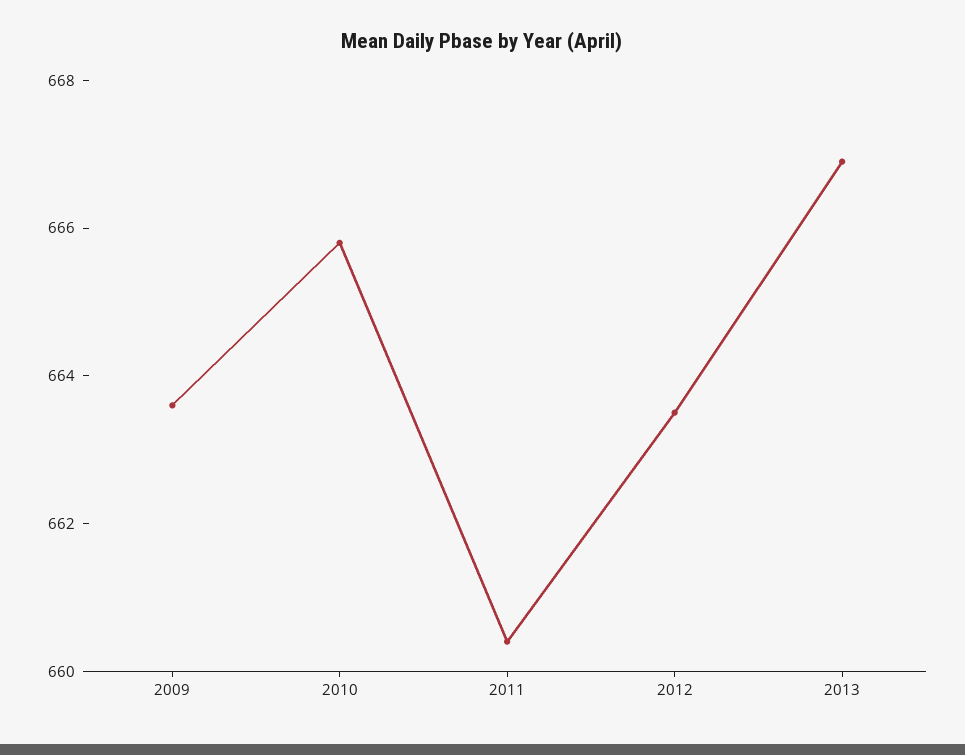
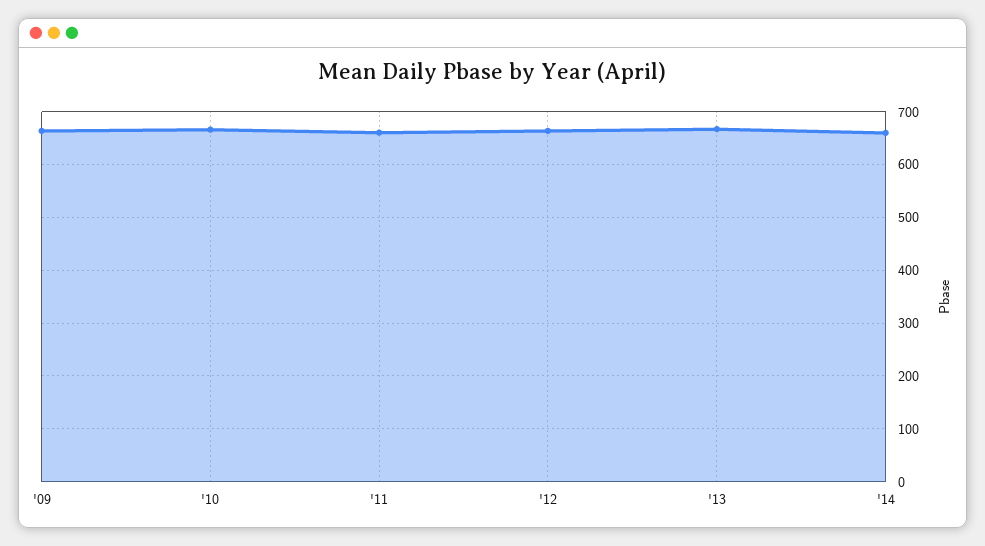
'14: none -> 660

